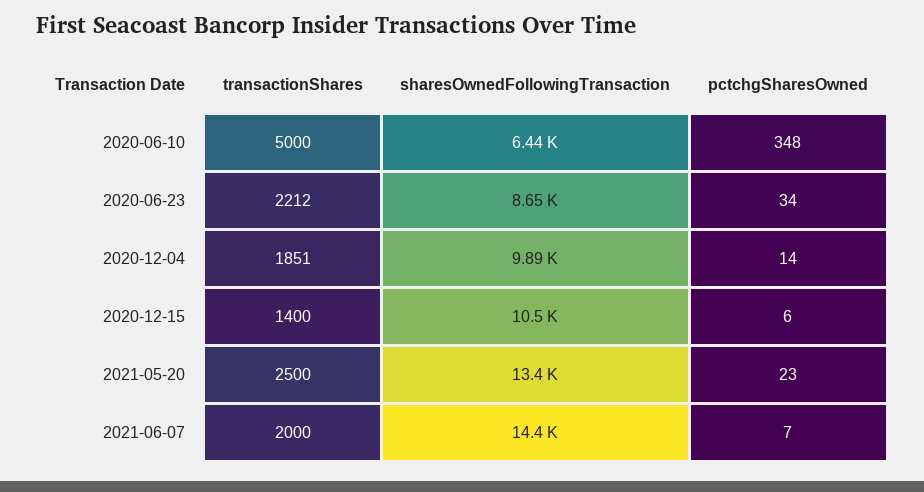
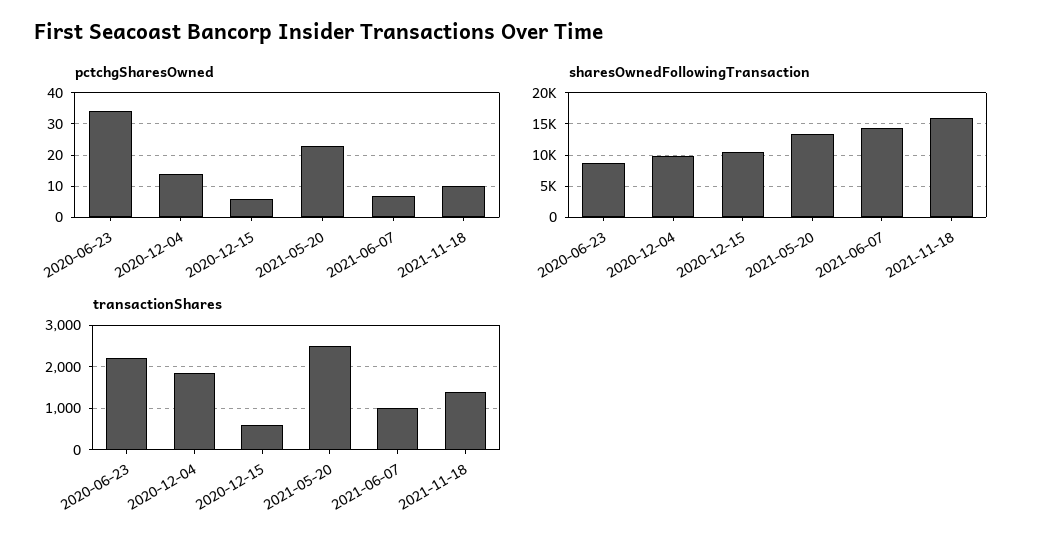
transactionShares, 2020-06-10: 5000 -> none
sharesOwnedFollowingTransaction, 2020-06-10: 6440 -> none
pctchgSharesOwned, 2020-06-10: 348 -> none
transactionShares, 2020-12-15: 1400 -> 600
transactionShares, 2021-06-07: 2000 -> 1000
pctchgSharesOwned, 2021-11-18: none -> 10
sharesOwnedFollowingTransaction, 2021-11-18: none -> 16000
transactionShares, 2021-11-18: none -> 1400

